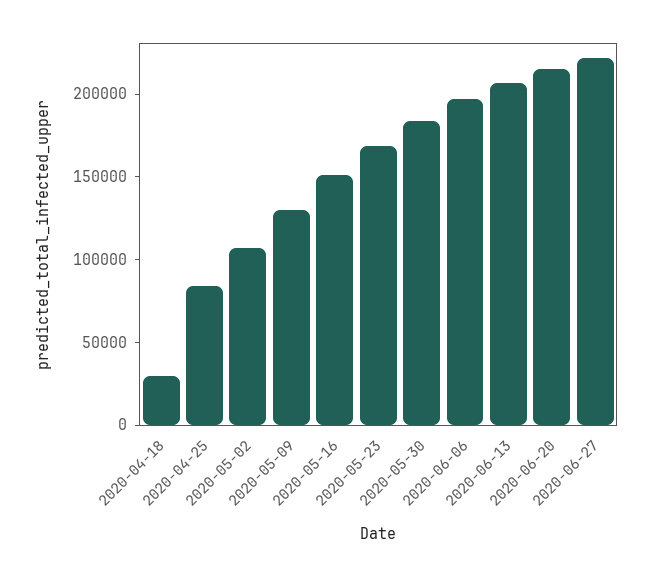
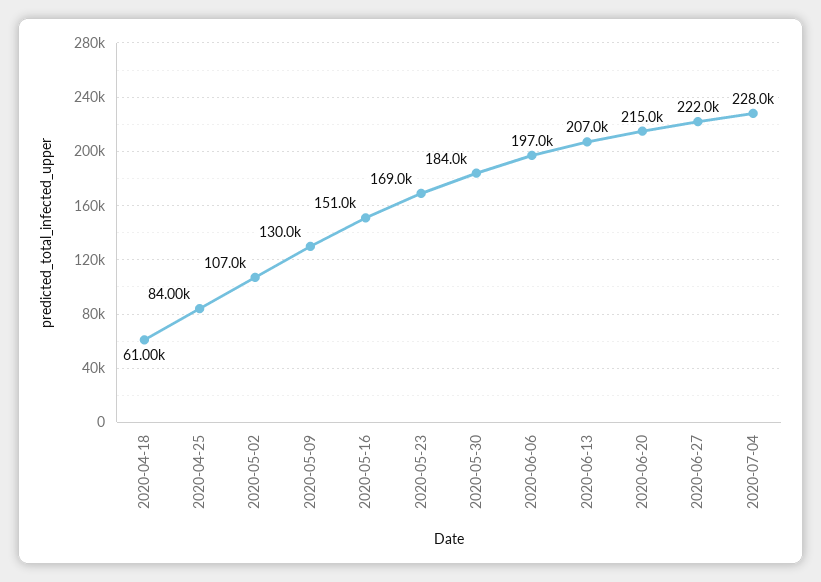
2020-04-18: 30000 -> 61000
2020-07-04: none -> 228000

